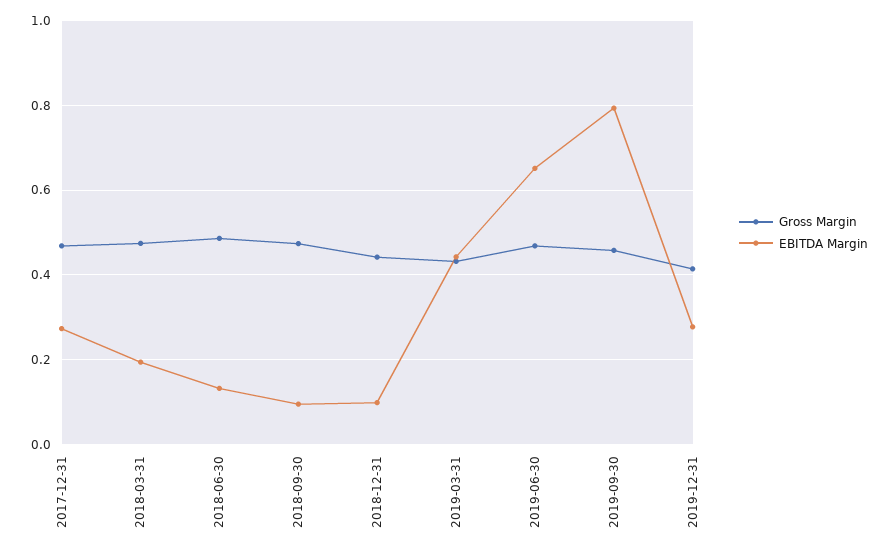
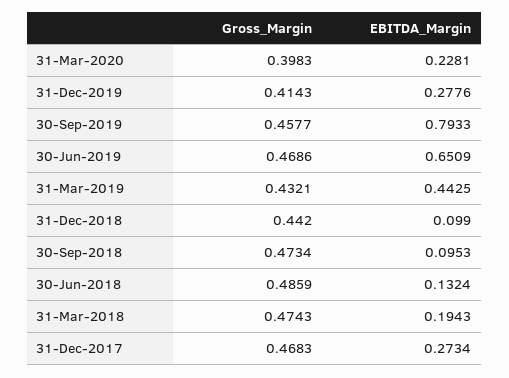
Gross Margin, 31-Mar-2020: none -> 0.3983
EBITDA Margin, 31-Mar-2020: none -> 0.2281

